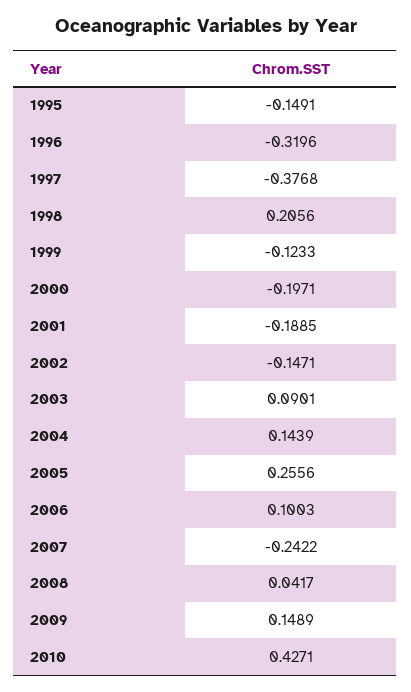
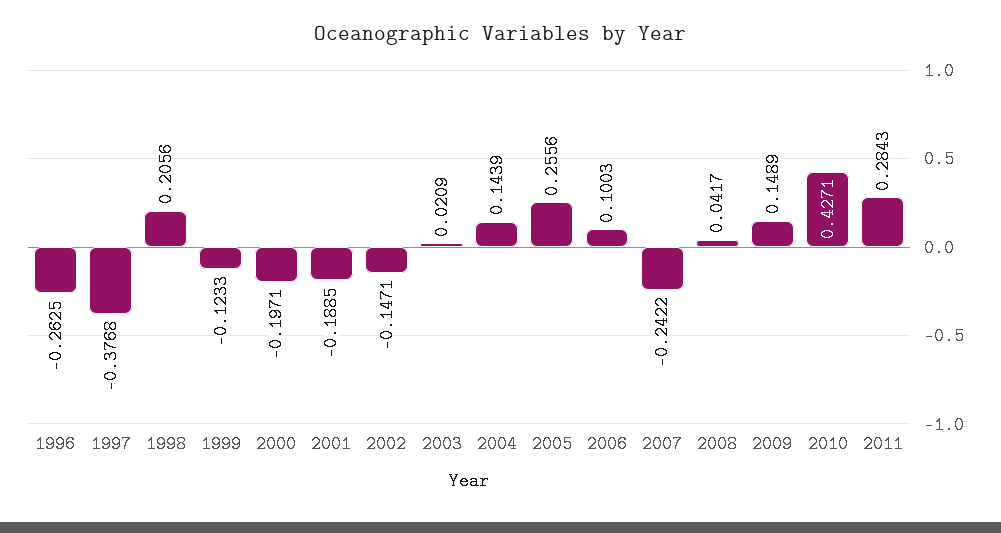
1995: -0.1491 -> none
1996: -0.3196 -> -0.2625
2003: 0.0901 -> 0.0209
2011: none -> 0.2843

